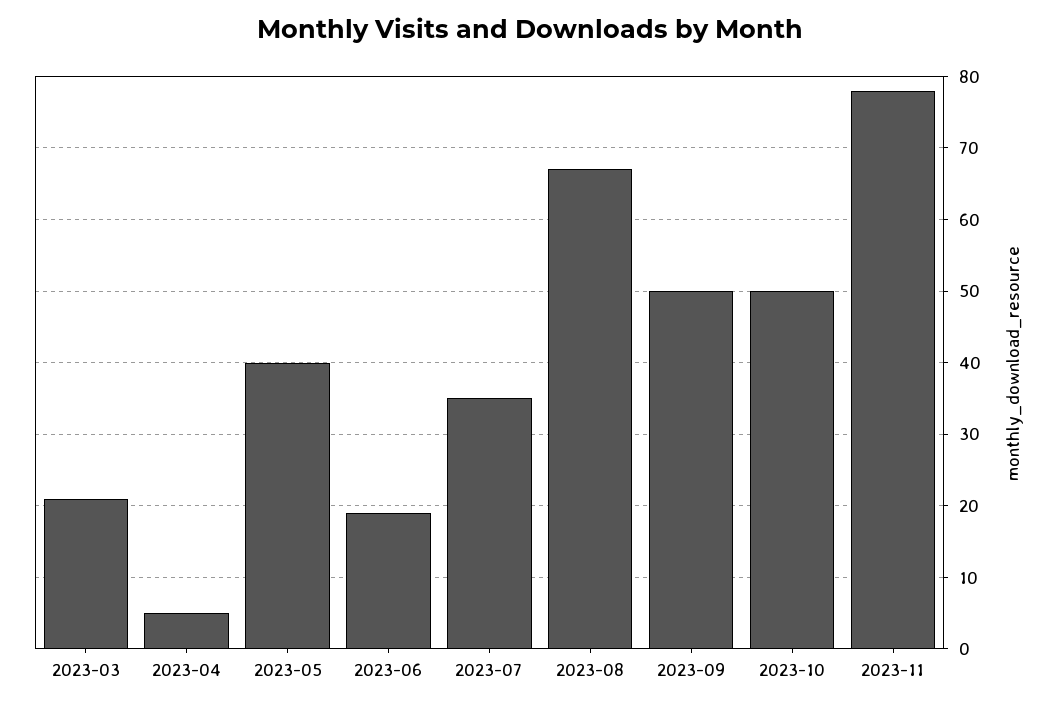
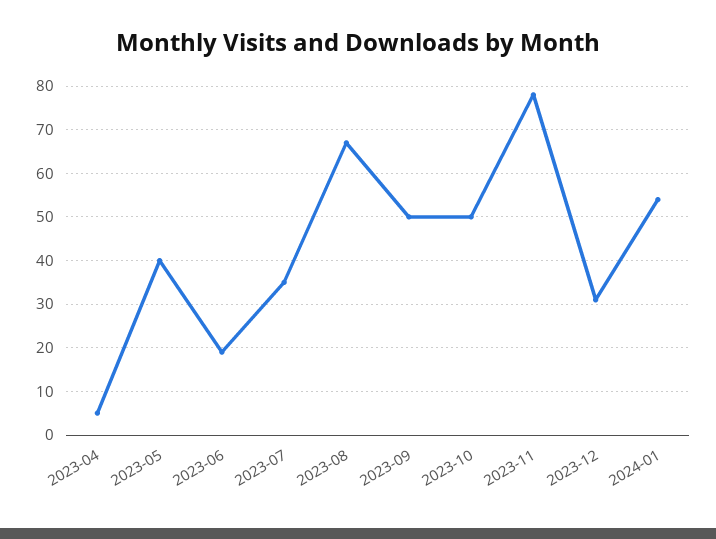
2023-03: 21 -> none
2023-12: none -> 30
2024-01: none -> 55

